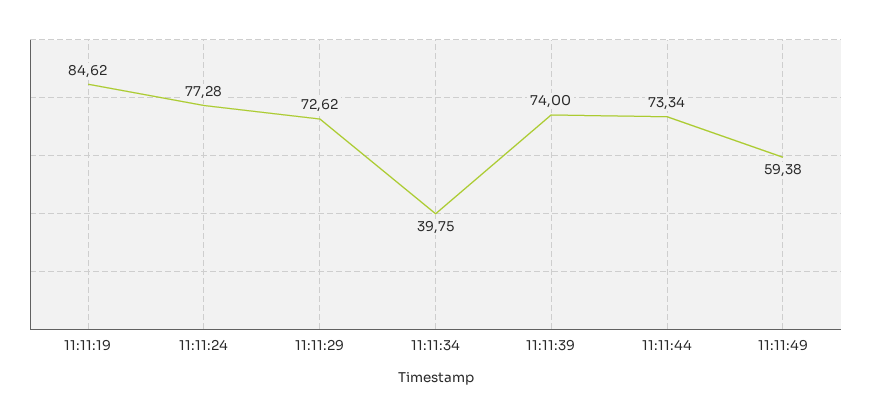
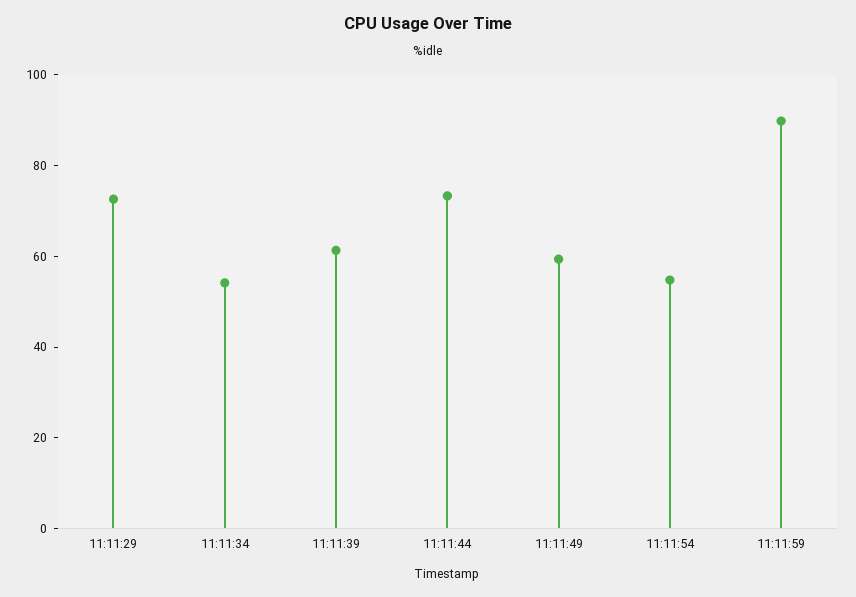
11:11:19: 84.62 -> none
11:11:24: 77.28 -> none
11:11:34: 39.75 -> 55
11:11:39: 74 -> 60
11:11:54: none -> 55
11:11:59: none -> 90

